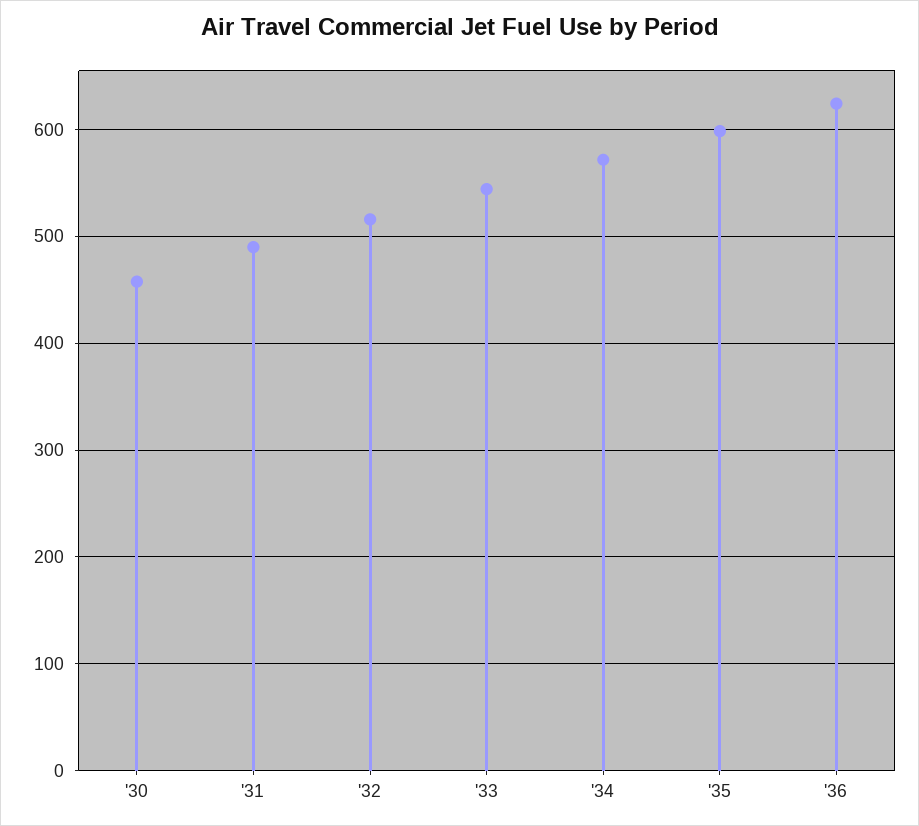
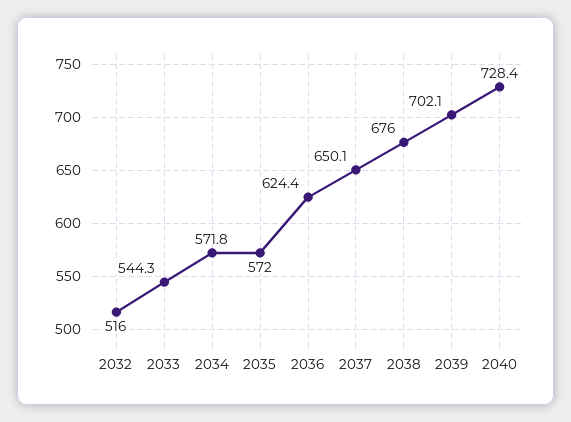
'30: 460 -> none
'31: 490 -> none
'35: 600 -> 572
2037: none -> 650.1
2038: none -> 676
2039: none -> 702.1
2040: none -> 728.4

